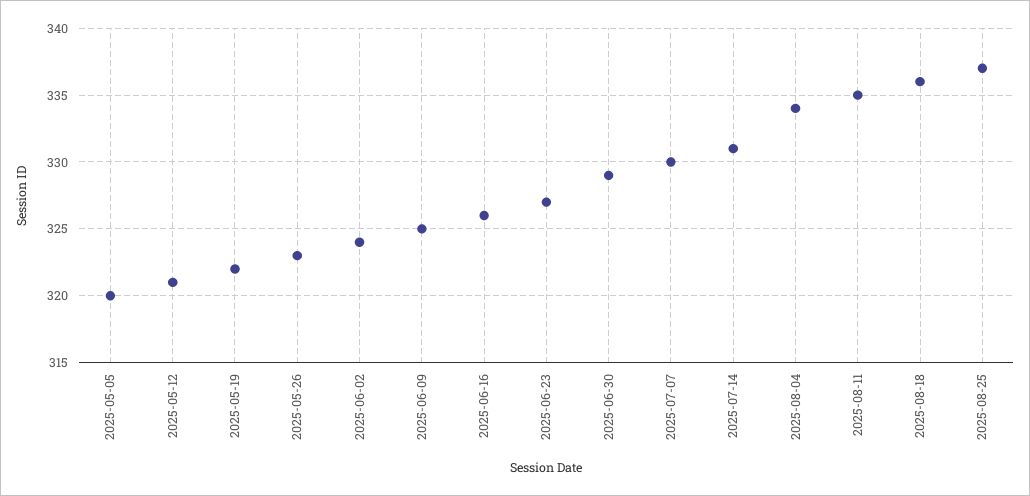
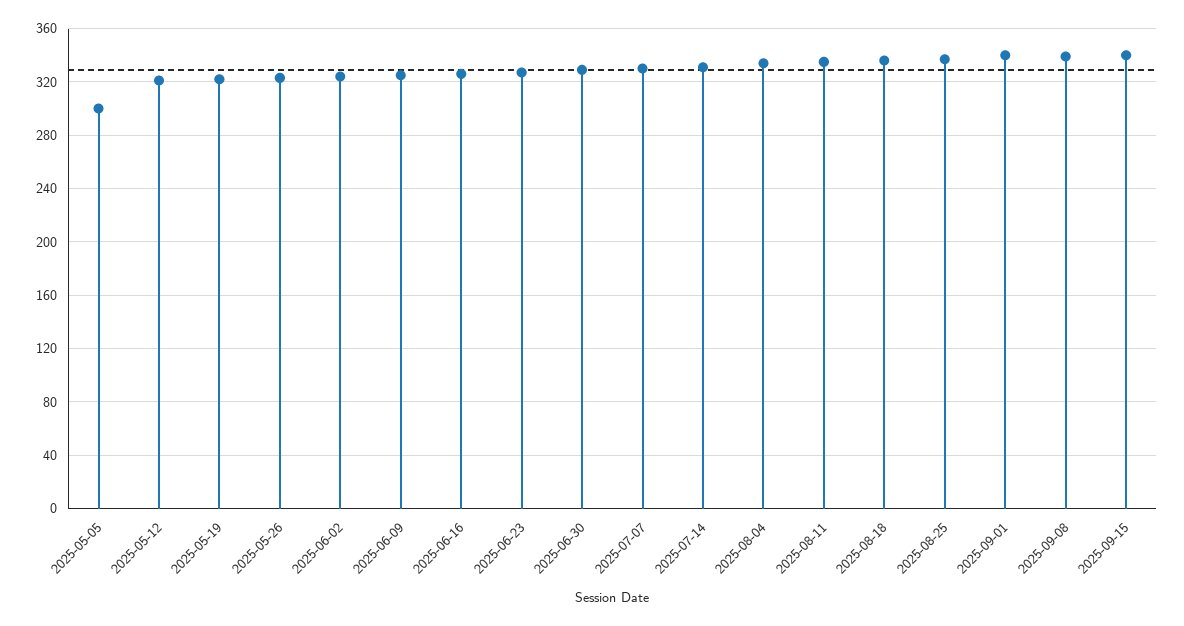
2025-05-05: 320 -> 300
2025-09-01: none -> 340
2025-09-08: none -> 340
2025-09-15: none -> 340

